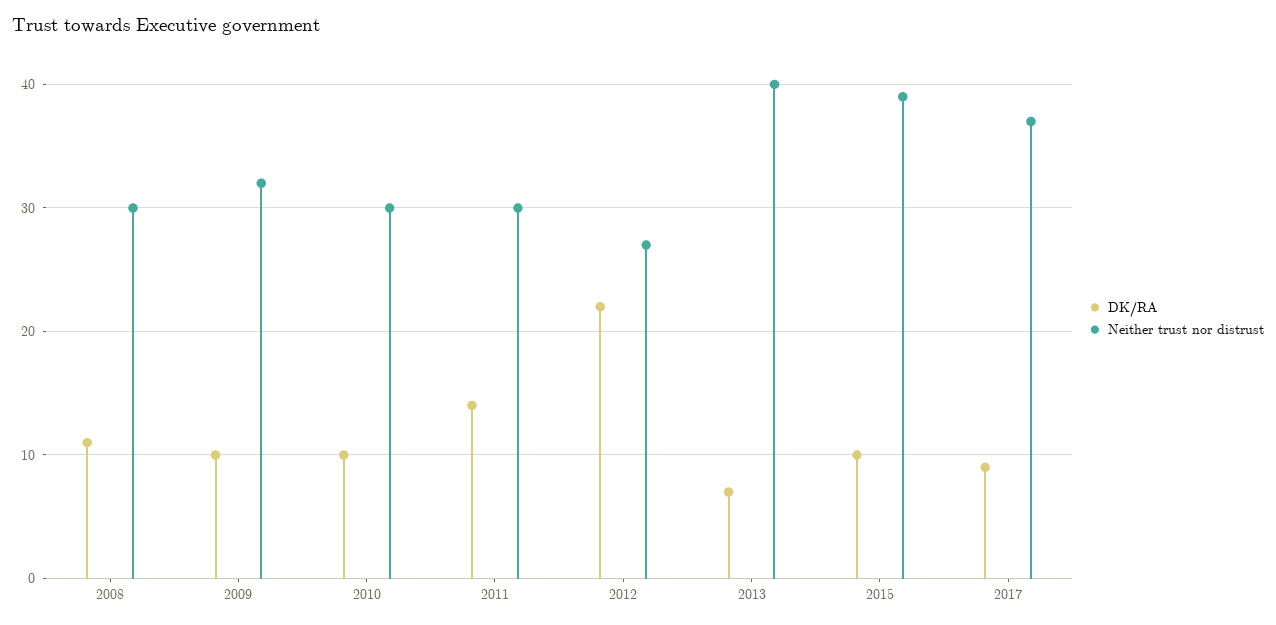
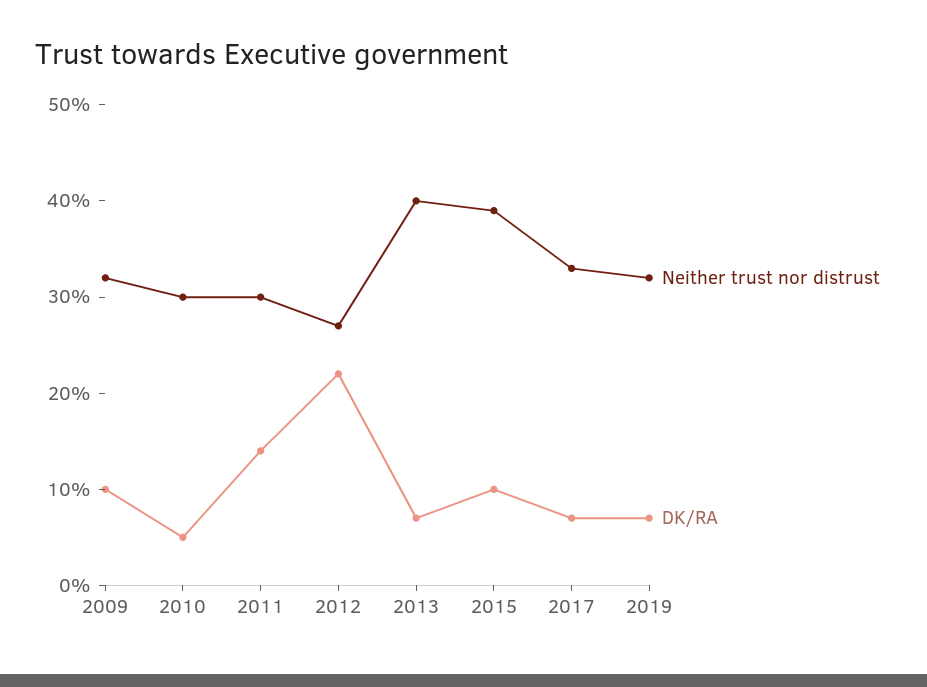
DK/RA, 2008: 11 -> none
Neither trust nor distrust, 2008: 30 -> none
DK/RA, 2010: 10 -> 5
DK/RA, 2017: 9 -> 7
Neither trust nor distrust, 2017: 37 -> 33
Neither trust nor distrust, 2019: none -> 32
DK/RA, 2019: none -> 7

